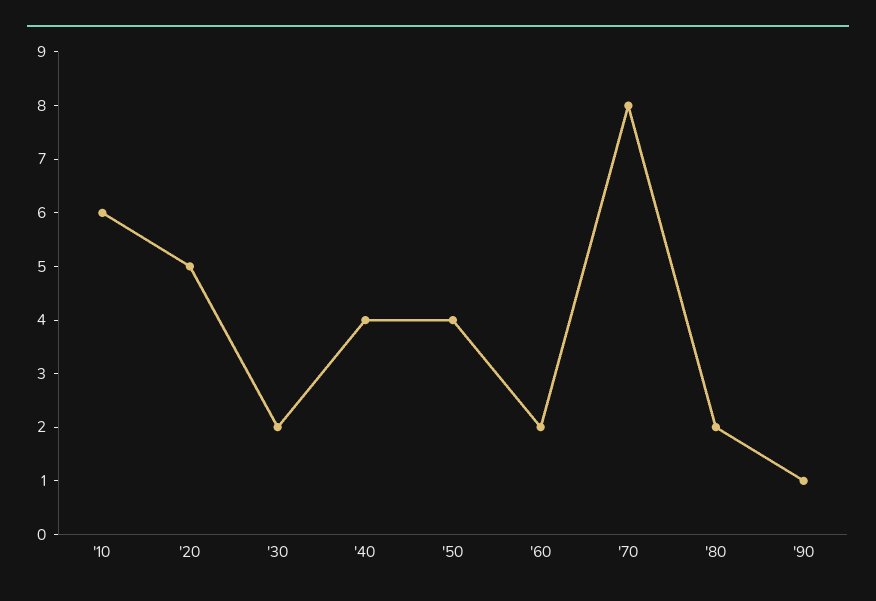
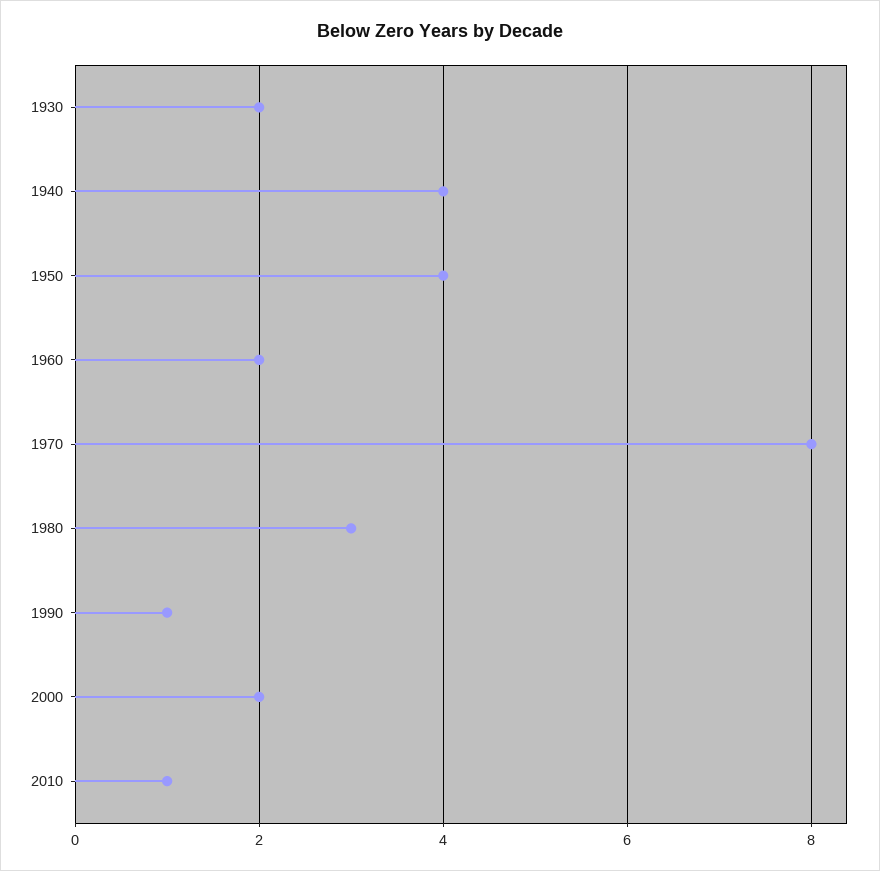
'10: 6 -> none
'20: 5 -> none
'80: 2 -> 3
2000: none -> 2
2010: none -> 1

